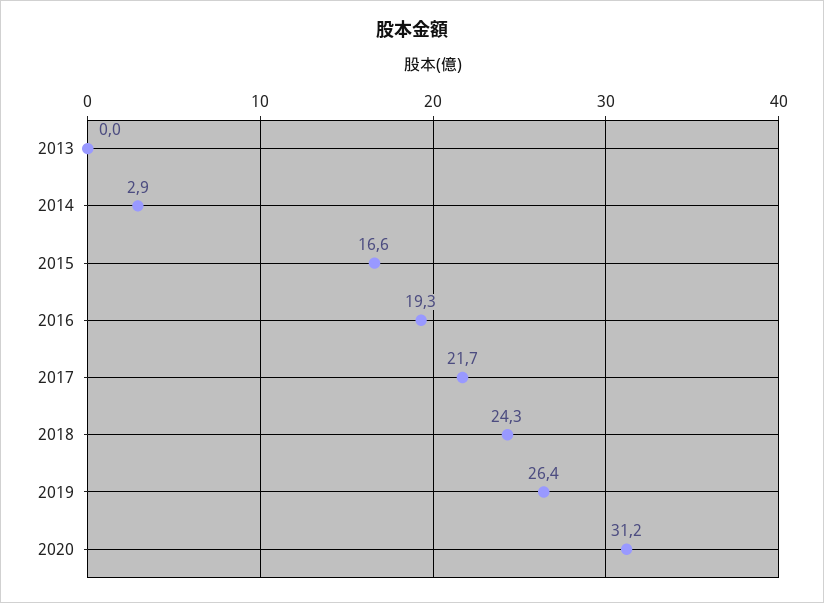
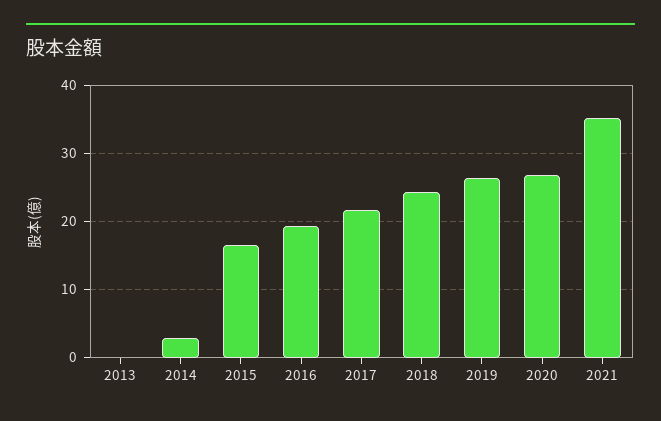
2020: 31.2 -> 27
2021: none -> 35

